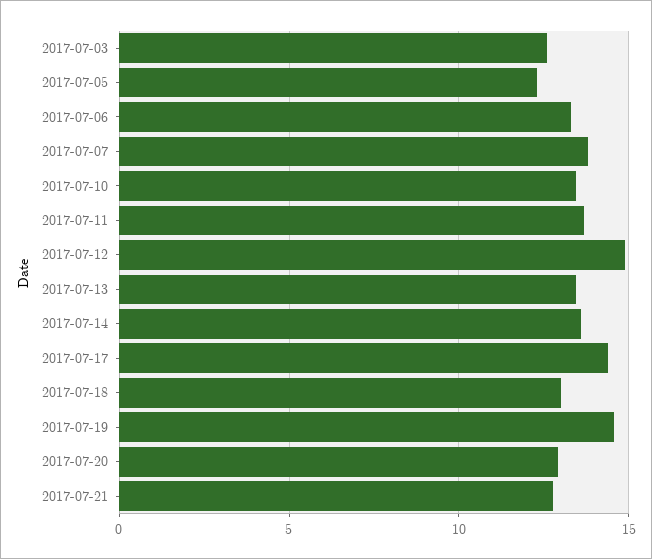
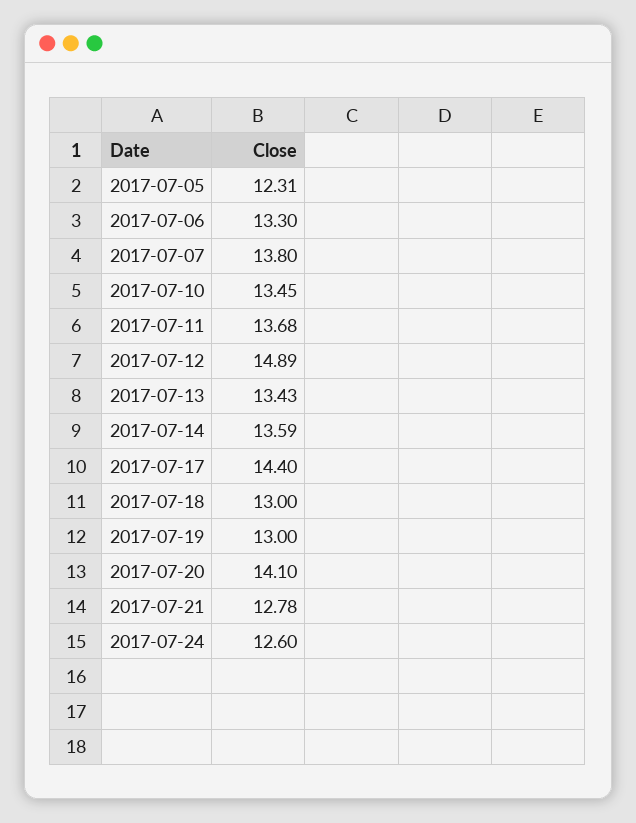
2017-07-03: 12.5 -> none
2017-07-19: 14.5 -> 13
2017-07-20: 13 -> 14.1
2017-07-24: none -> 12.6

